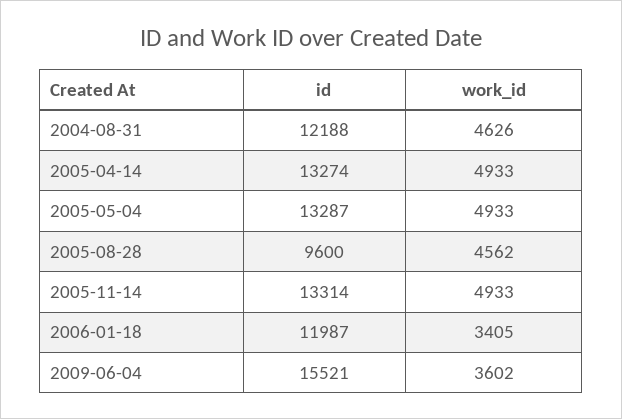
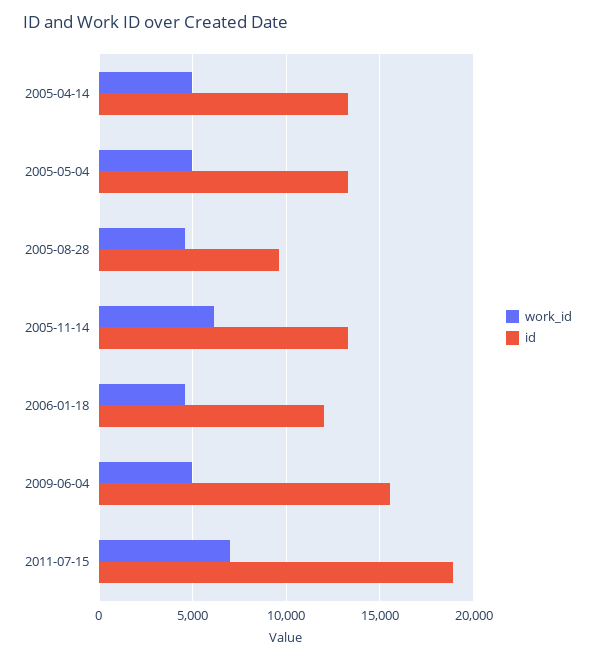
id, 2004-08-31: 12188 -> none
work_id, 2004-08-31: 4626 -> none
work_id, 2005-11-14: 4933 -> 6000
work_id, 2006-01-18: 3405 -> 4500
work_id, 2009-06-04: 3602 -> 5000
work_id, 2011-07-15: none -> 7000
id, 2011-07-15: none -> 19000

